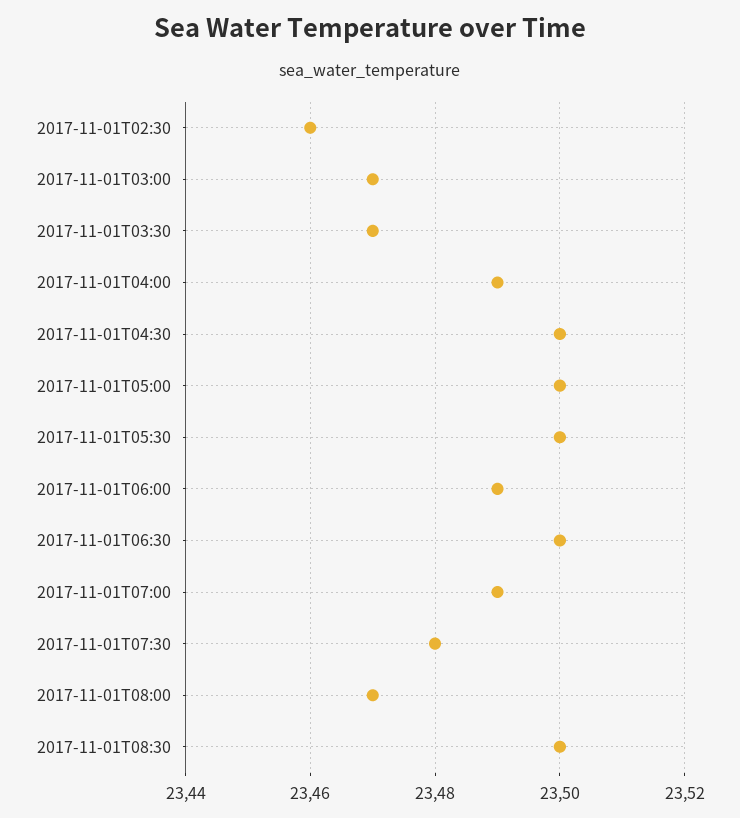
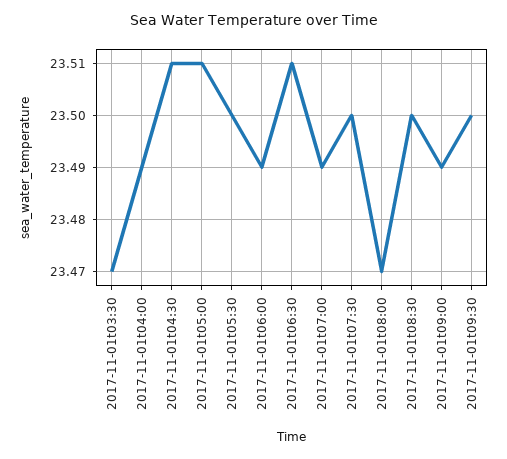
2017-11-01T02:30: 23.46 -> none
2017-11-01T03:00: 23.47 -> none
2017-11-01T04:30: 23.5 -> 23.51
2017-11-01T05:00: 23.5 -> 23.51
2017-11-01T06:30: 23.5 -> 23.51
2017-11-01T07:30: 23.48 -> 23.5
2017-11-01t09:00: none -> 23.49
2017-11-01t09:30: none -> 23.5

